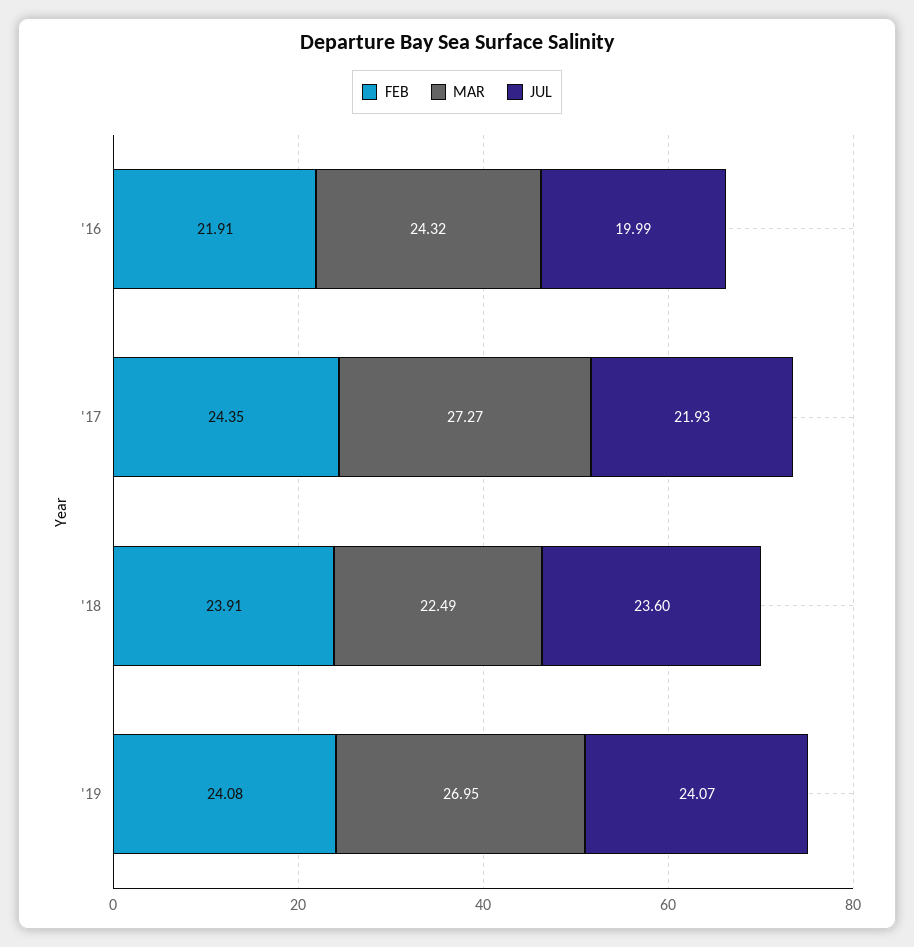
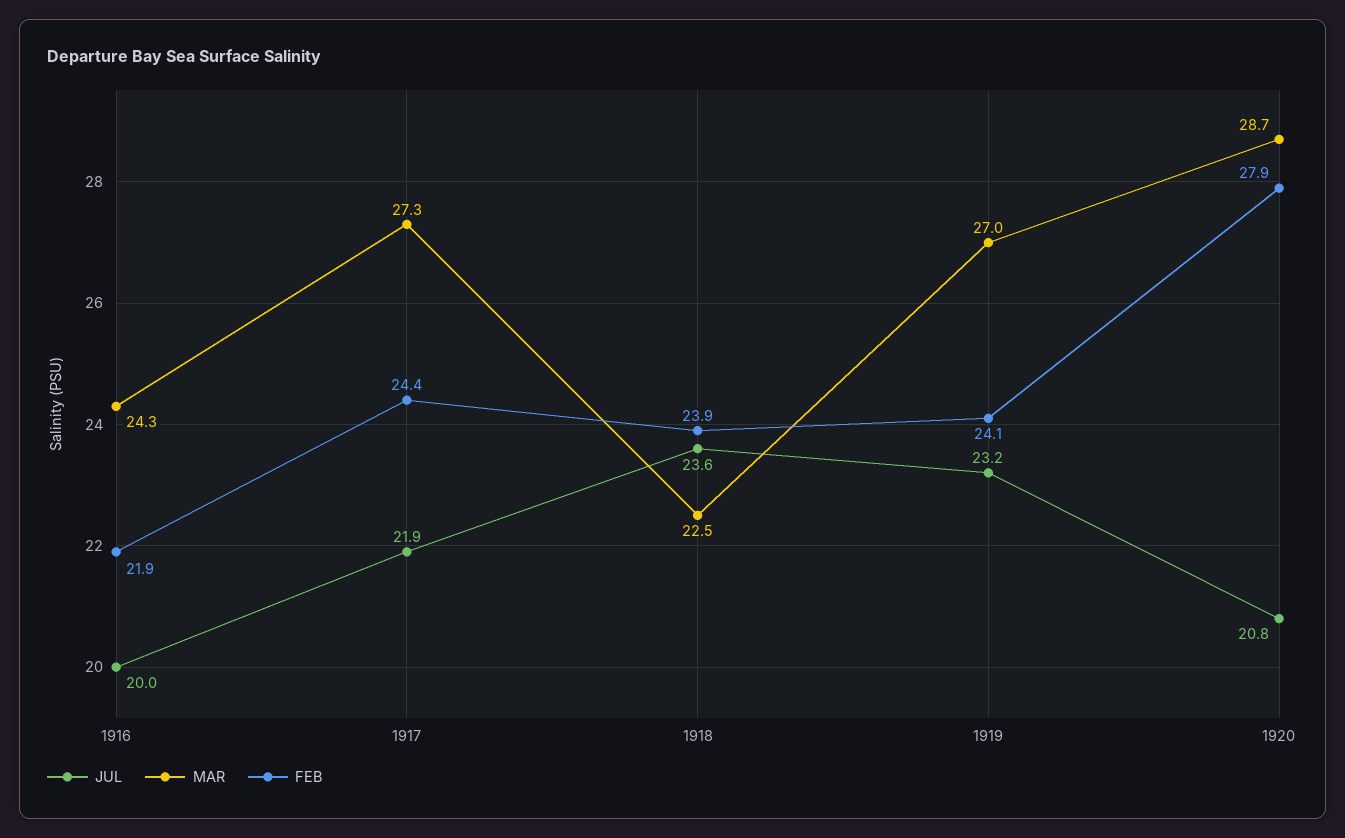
JUL, '19: 24.07 -> 23.2
JUL, 1920: none -> 20.8
MAR, 1920: none -> 28.7
FEB, 1920: none -> 27.9

